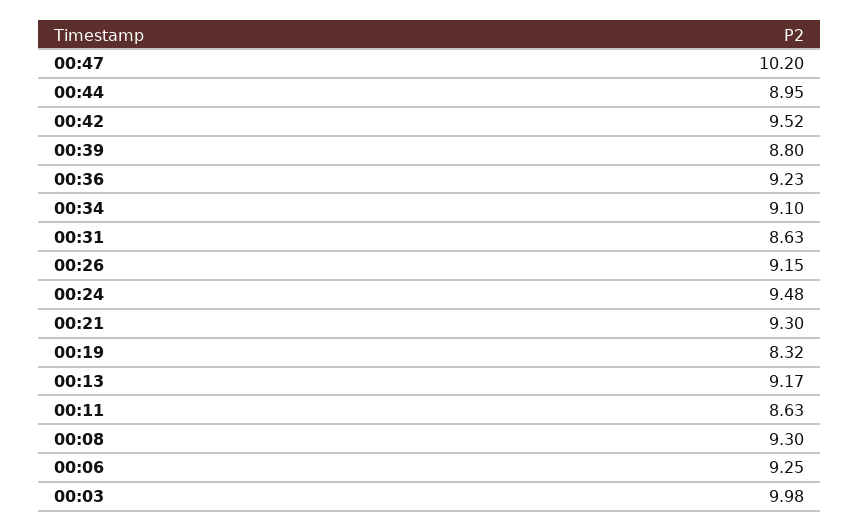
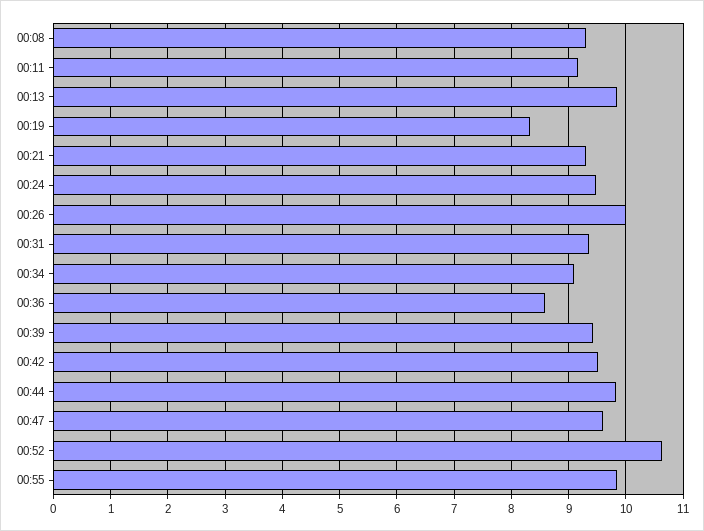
00:47: 10.2 -> 9.6
00:44: 8.95 -> 9.8
00:39: 8.8 -> 9.4
00:36: 9.23 -> 8.6
00:31: 8.63 -> 9.4
00:26: 9.15 -> 10
00:13: 9.17 -> 9.8
00:11: 8.63 -> 9.2
00:06: 9.25 -> none
00:03: 9.98 -> none
00:52: none -> 10.6
00:55: none -> 9.8

